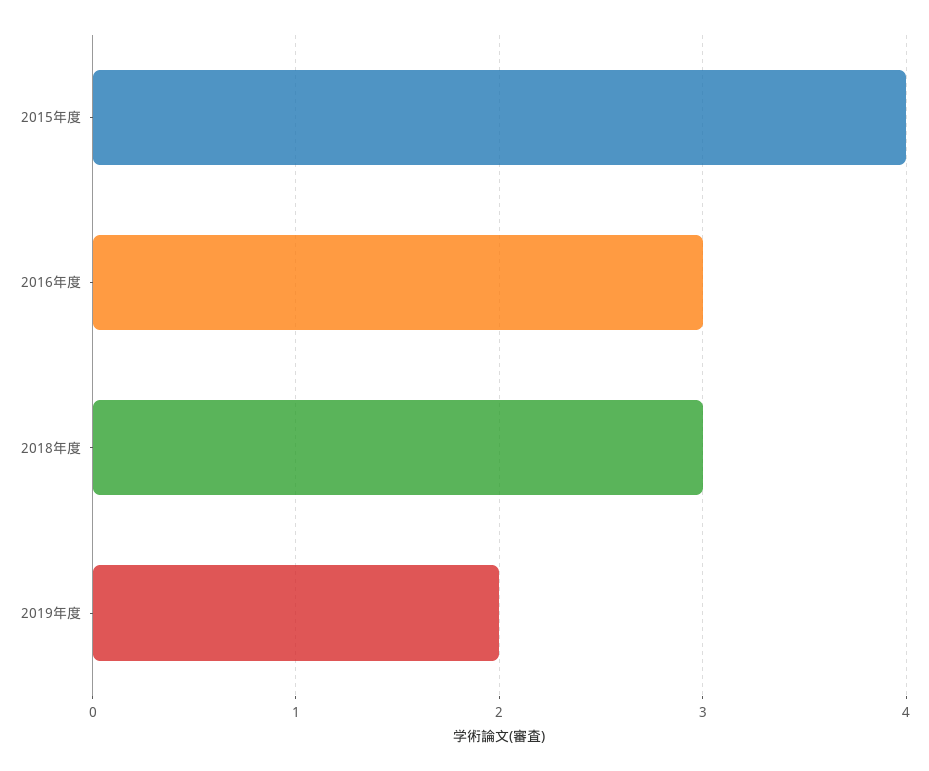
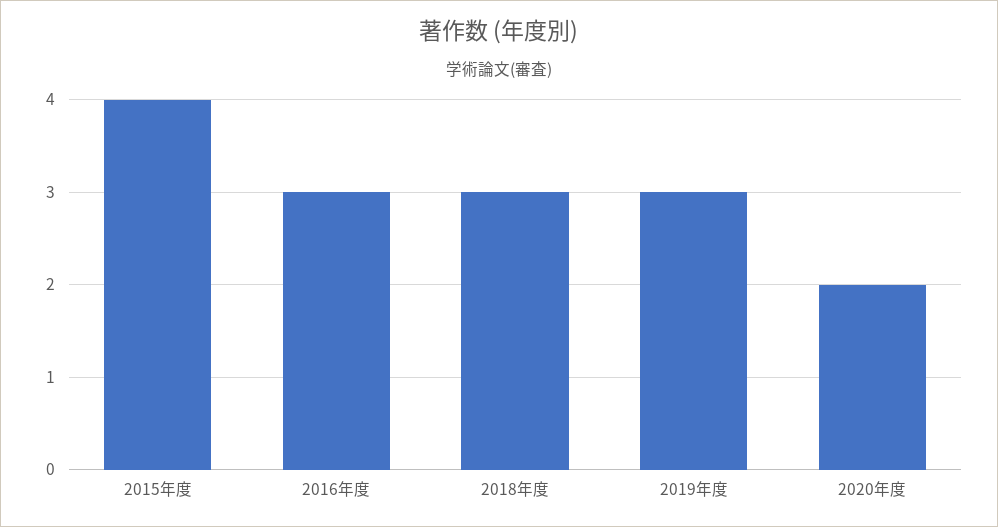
2019年度: 2 -> 3
2020年度: none -> 2

